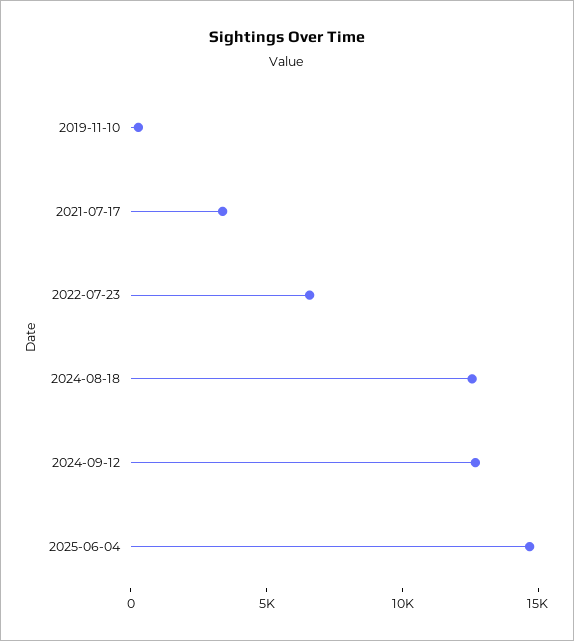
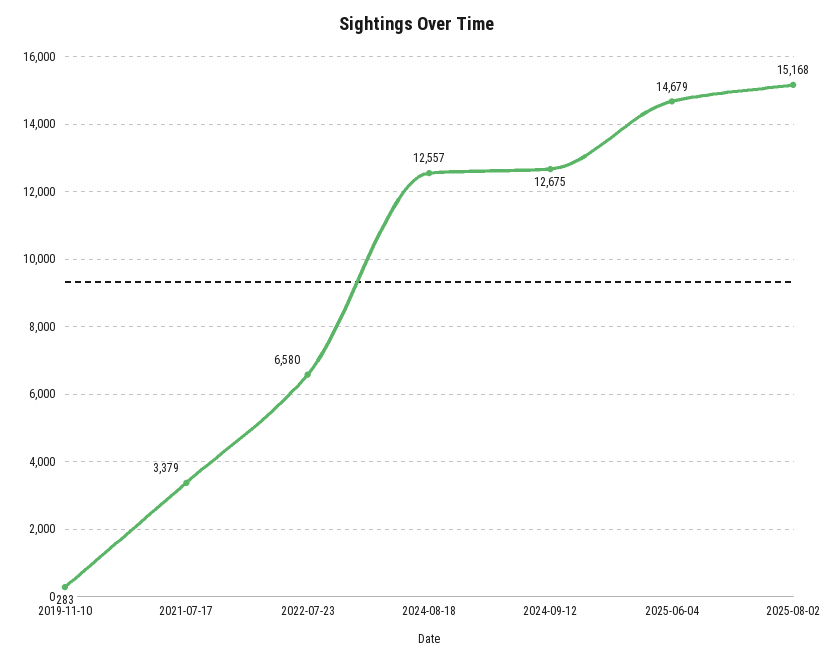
2025-08-02: none -> 15168

